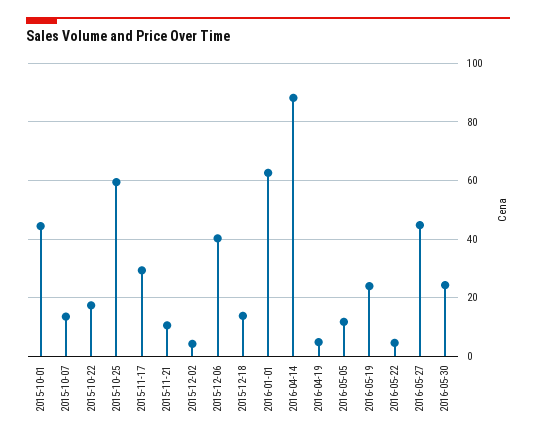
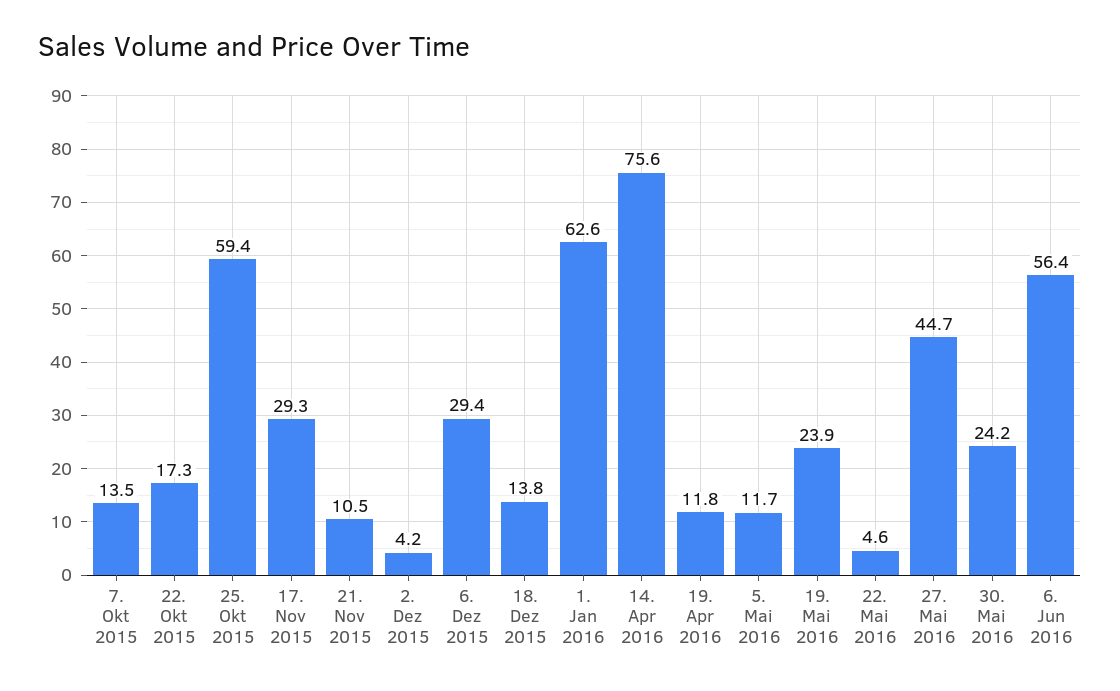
2015-10-01: 45 -> none
2015-12-06: 40 -> 29.4
2016-04-14: 87.5 -> 75.6
2016-04-19: 5 -> 11.8
6. Jun 2016: none -> 56.4

